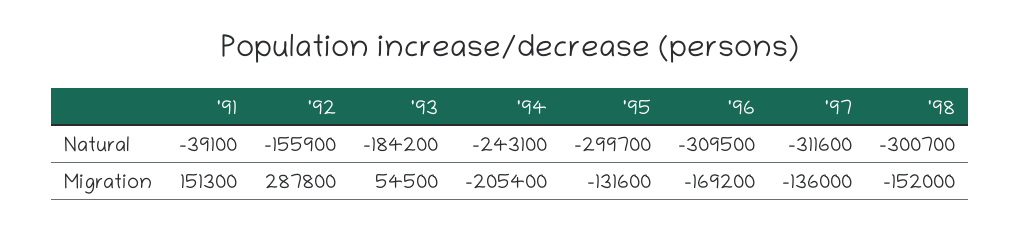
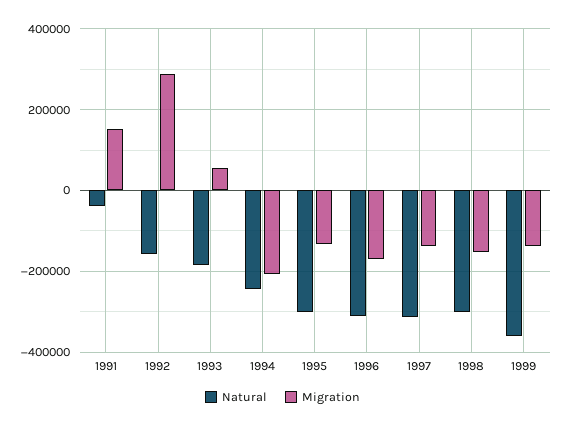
Natural, 1999: none -> -360000
Migration, 1999: none -> -140000

